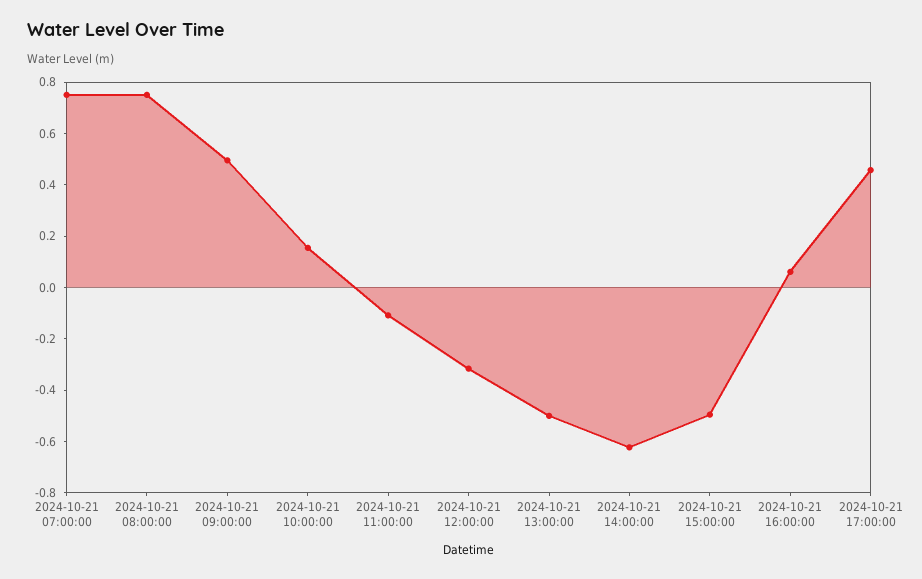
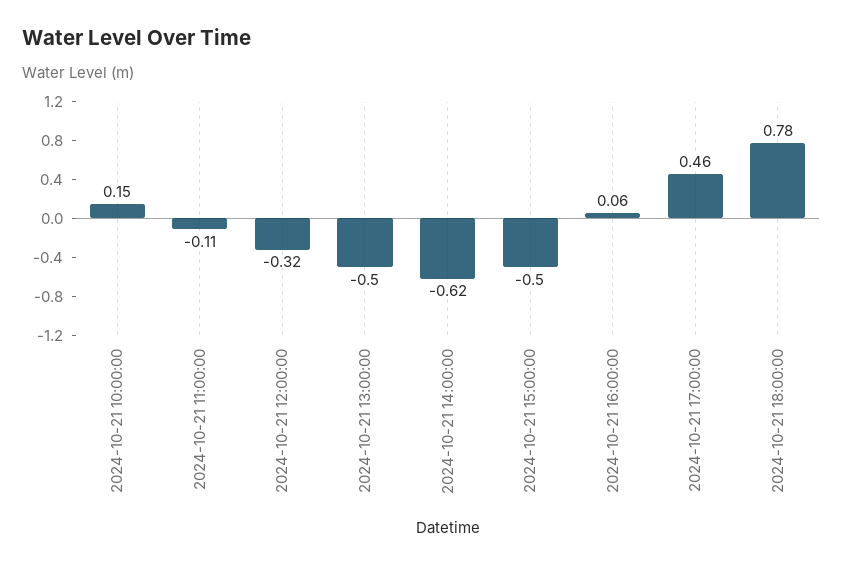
2024-10-21 07:00:00: 0.75 -> none
2024-10-21 08:00:00: 0.75 -> none
2024-10-21 09:00:00: 0.5 -> none
2024-10-21 18:00:00: none -> 0.78

